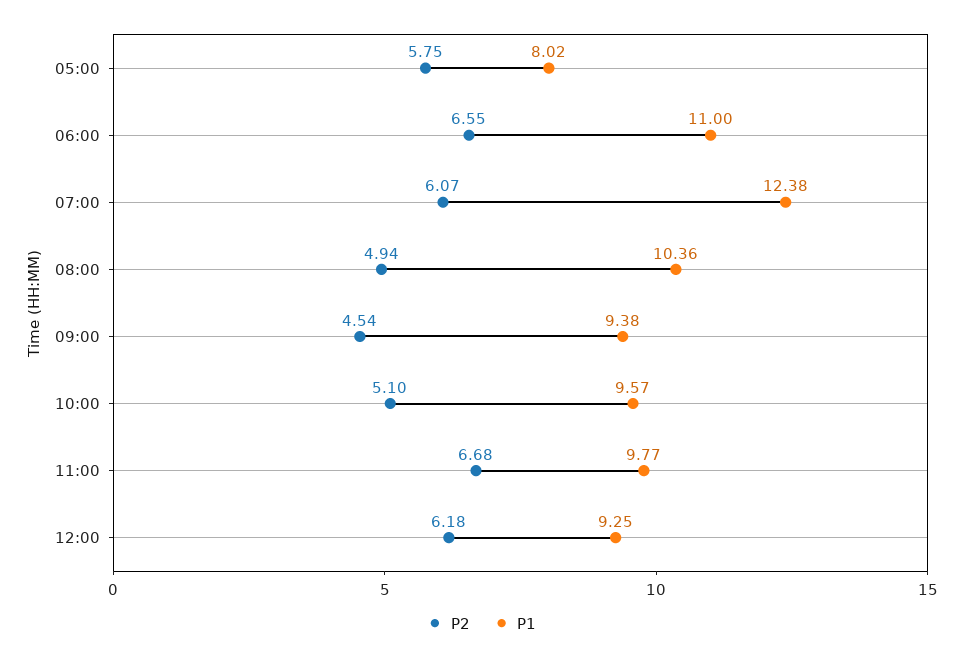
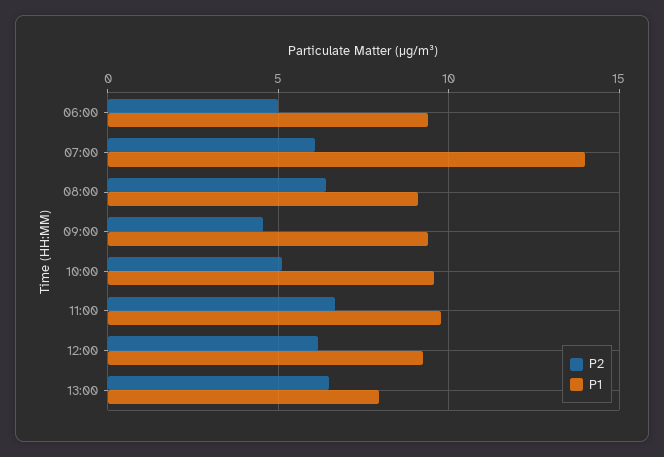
P2, 05:00: 5.75 -> none
P1, 05:00: 8.02 -> none
P2, 06:00: 6.55 -> 5
P1, 06:00: 11 -> 9.5
P1, 07:00: 12.38 -> 14
P2, 08:00: 4.94 -> 6.5
P1, 08:00: 10.36 -> 9
P2, 13:00: none -> 6.5
P1, 13:00: none -> 8

